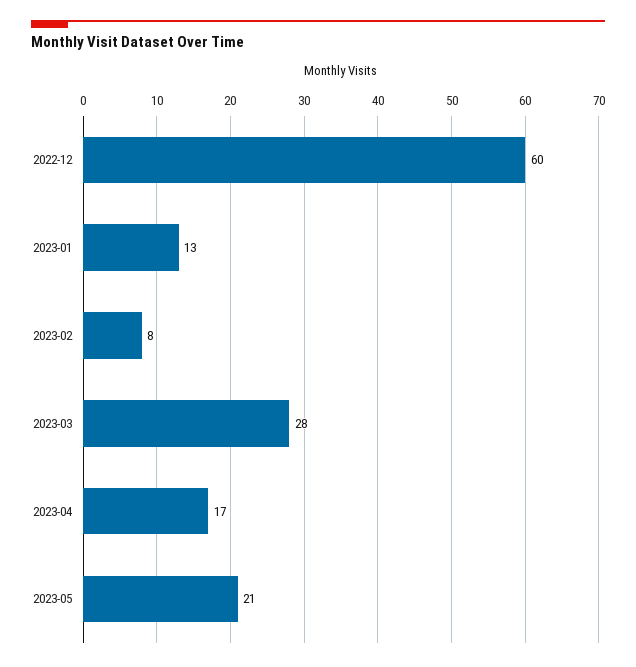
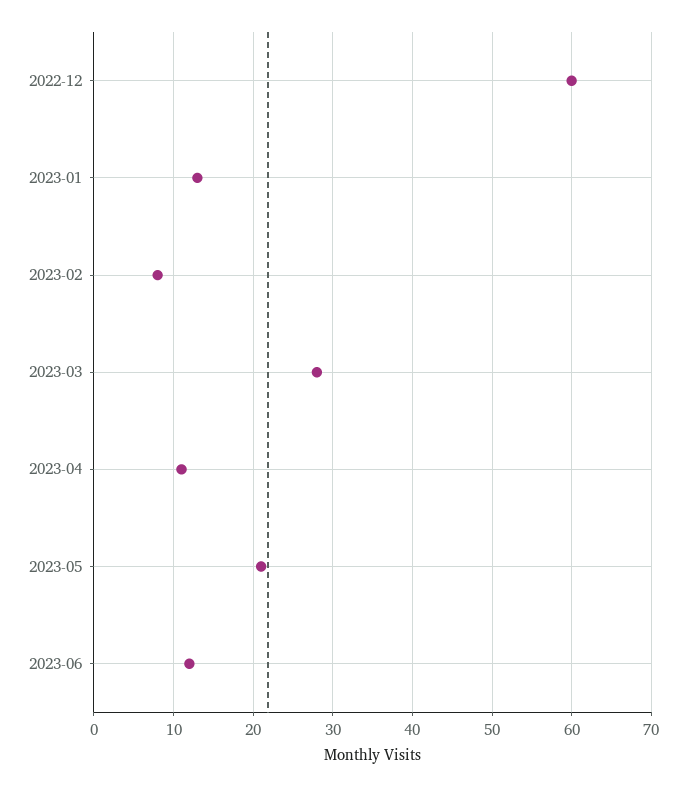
2023-04: 17 -> 11
2023-06: none -> 12

